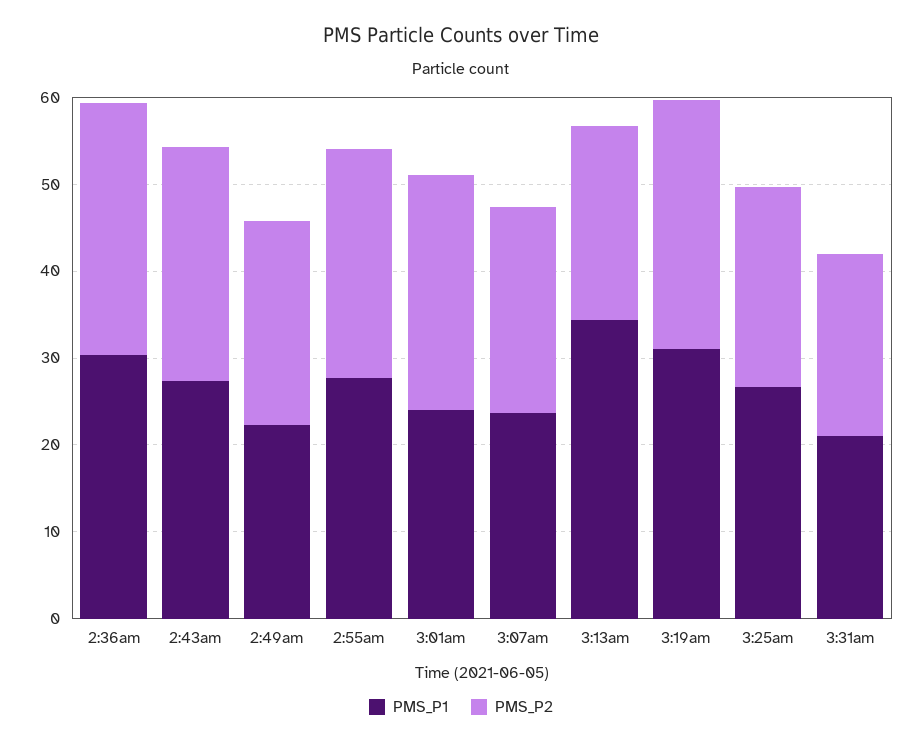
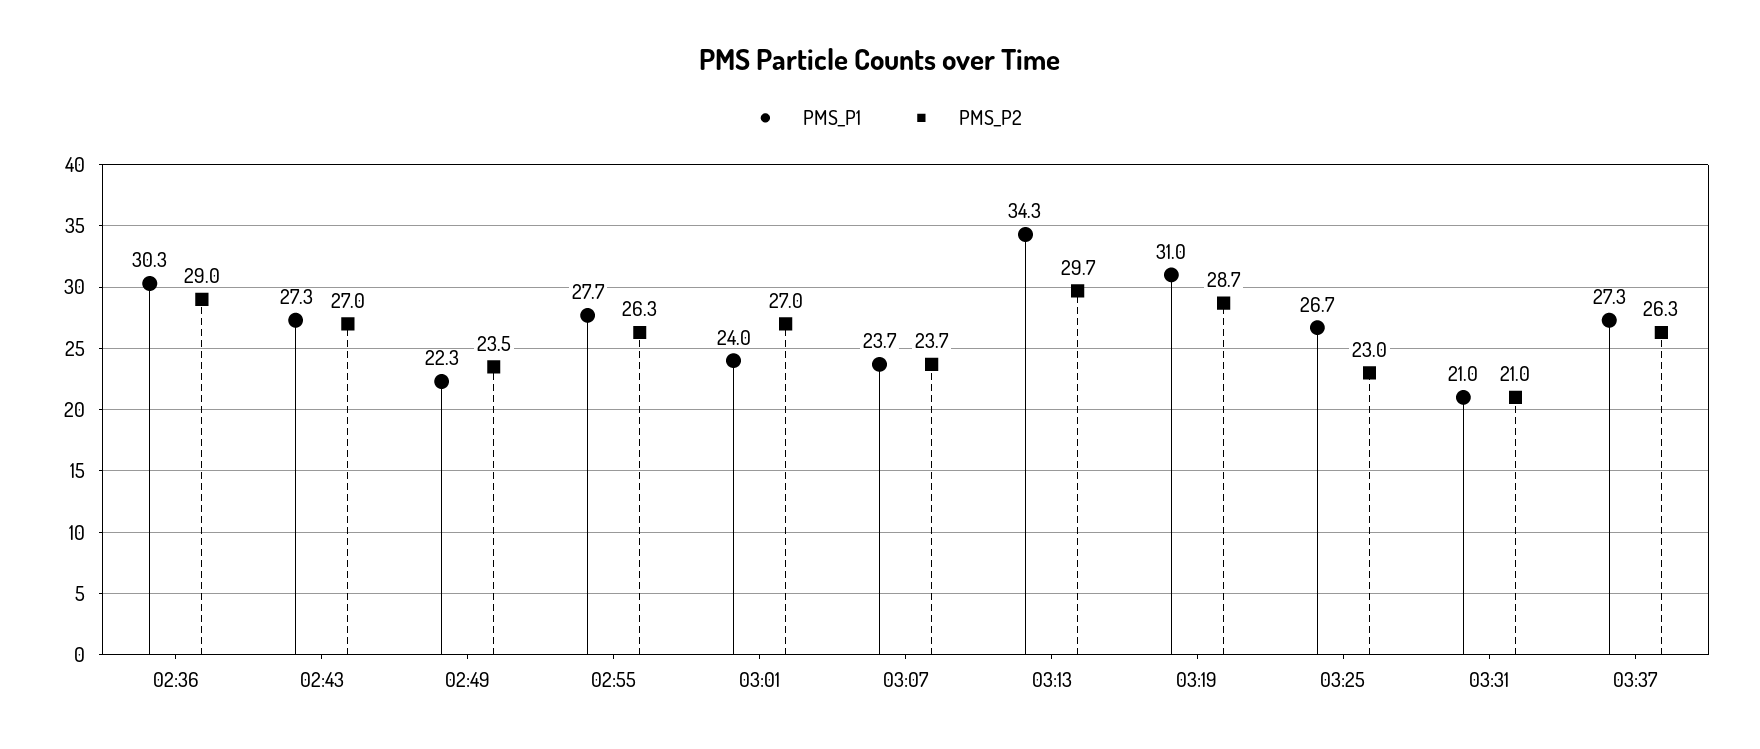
PMS_P2, 3:13am: 22 -> 29.7
PMS_P1, 03:37: none -> 27.3
PMS_P2, 03:37: none -> 26.3

